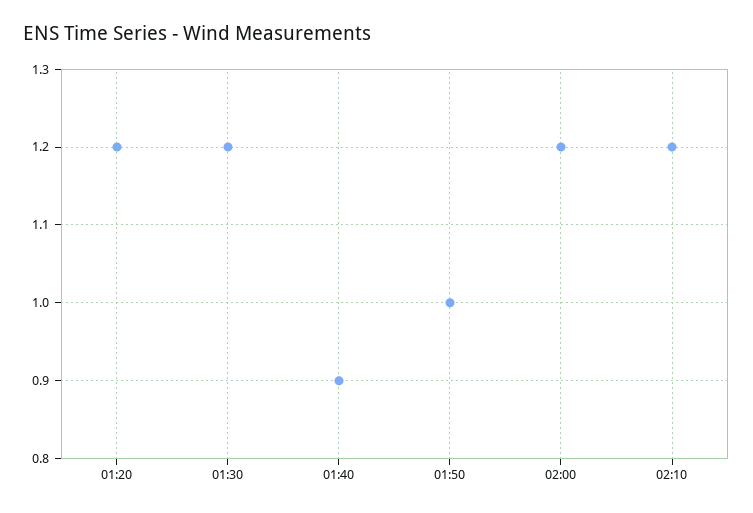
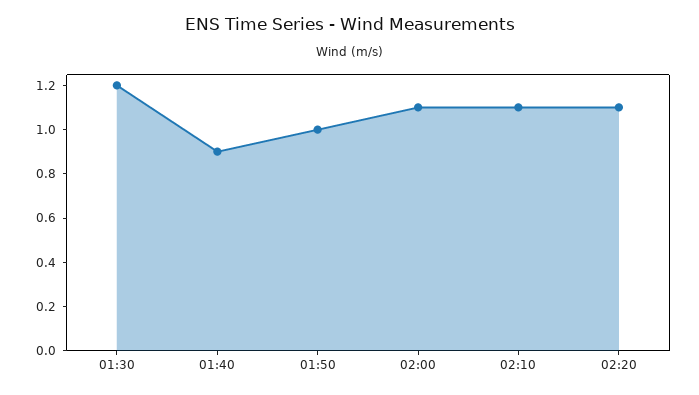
01:20: 1.2 -> none
02:00: 1.2 -> 1.1
02:10: 1.2 -> 1.1
02:20: none -> 1.1

